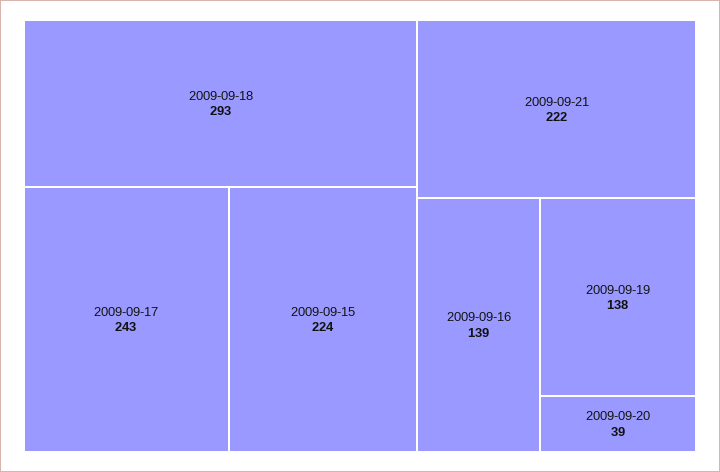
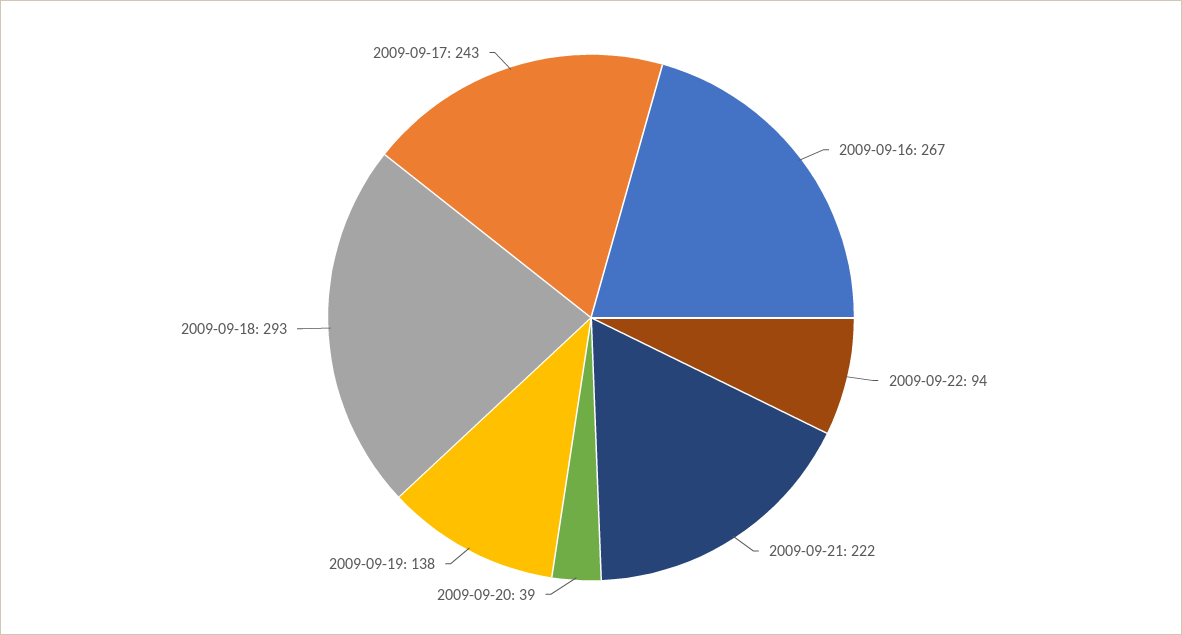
2009-09-15: 224 -> none
2009-09-16: 139 -> 267
2009-09-22: none -> 94

